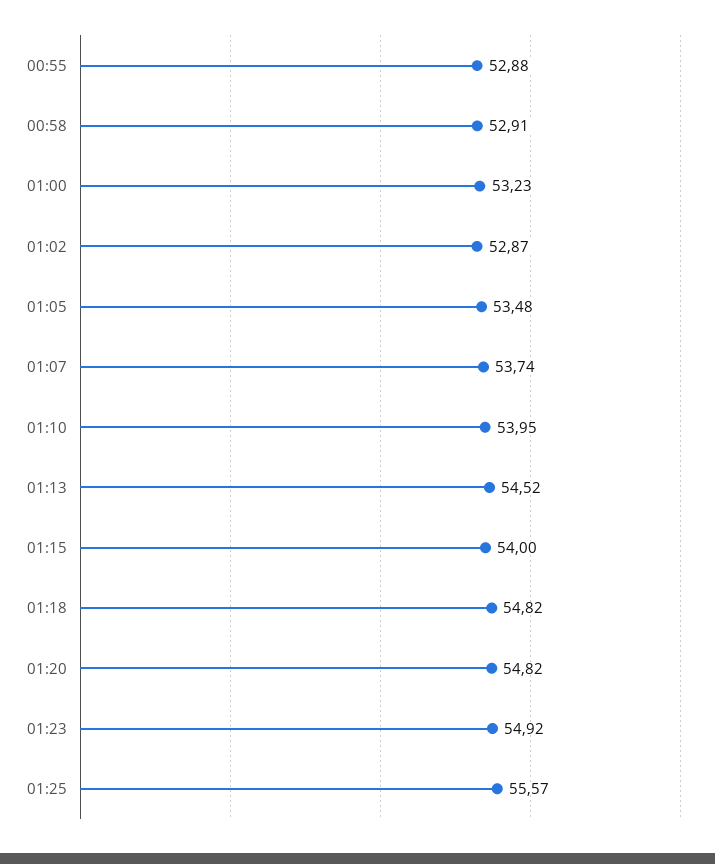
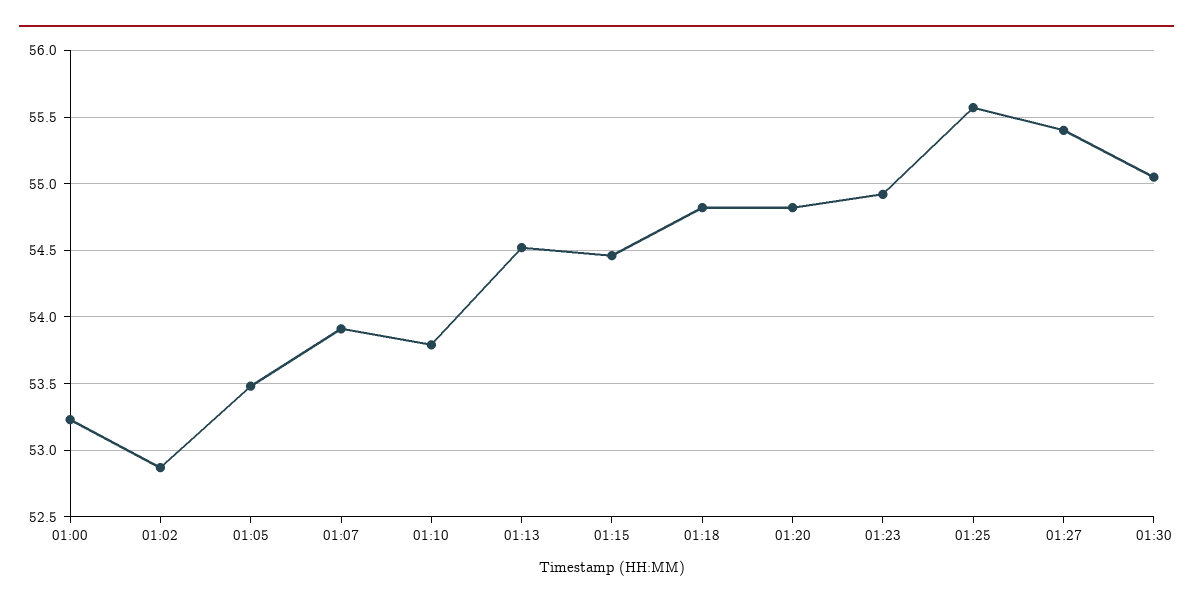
00:55: 52.88 -> none
00:58: 52.91 -> none
01:07: 53.74 -> 53.9
01:10: 53.95 -> 53.8
01:15: 54 -> 54.45
01:27: none -> 55.4
01:30: none -> 55.05

